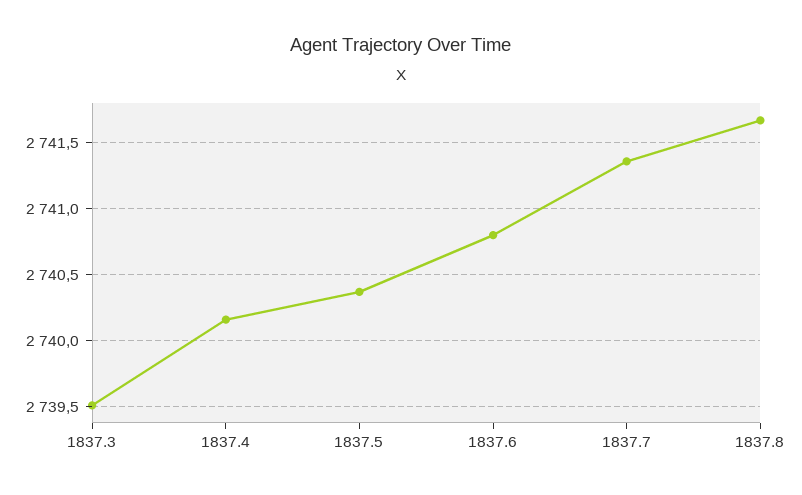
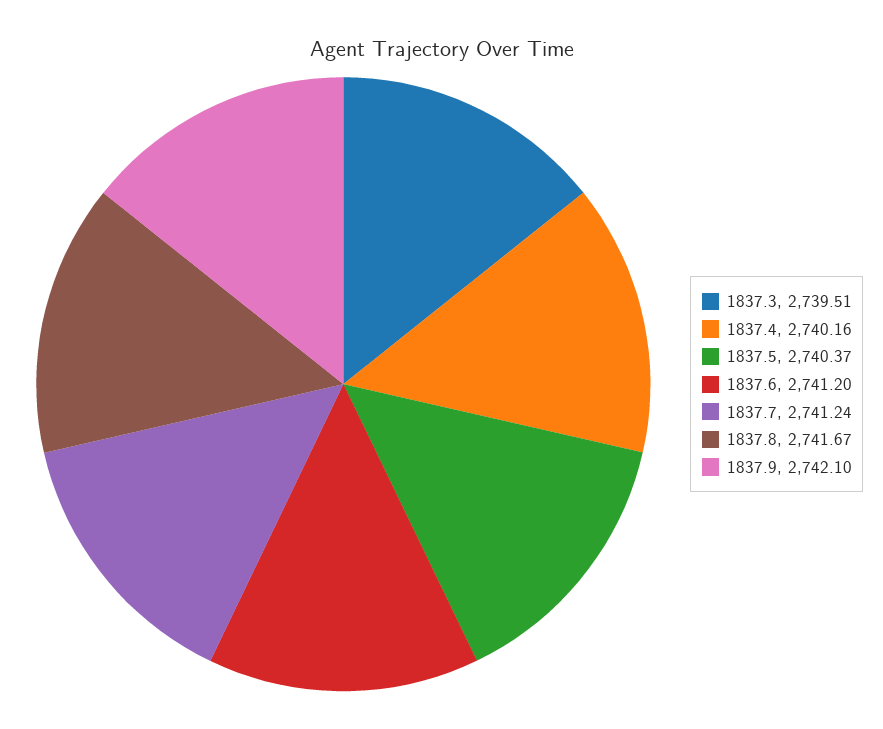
1837.6: 2740.8 -> 2741.2
1837.7: 2741.35 -> 2741.24
1837.9: none -> 2742.1

